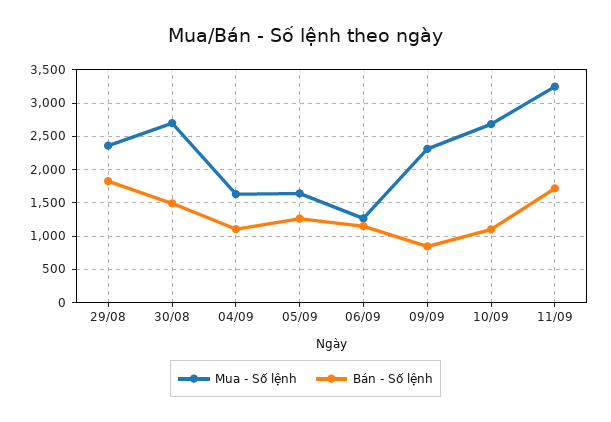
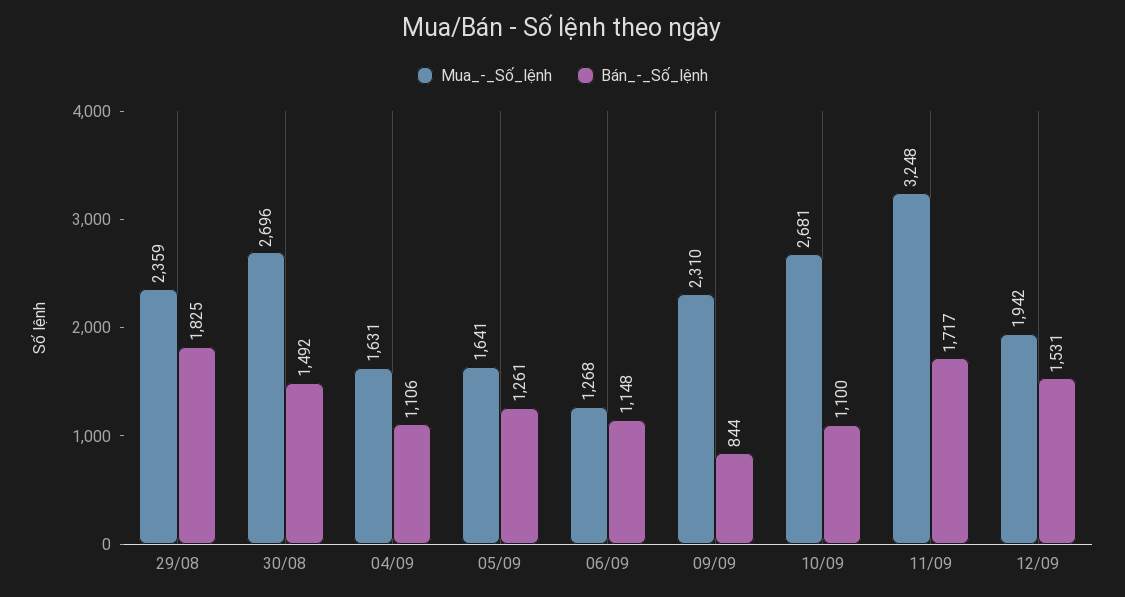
Mua - Số lệnh, 12/09: none -> 1942
Bán - Số lệnh, 12/09: none -> 1531

